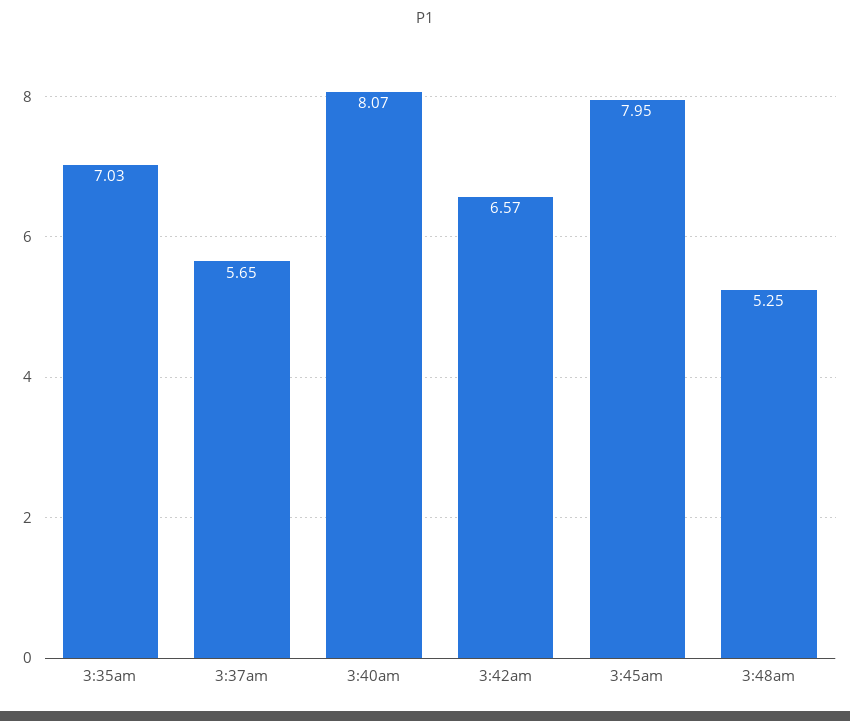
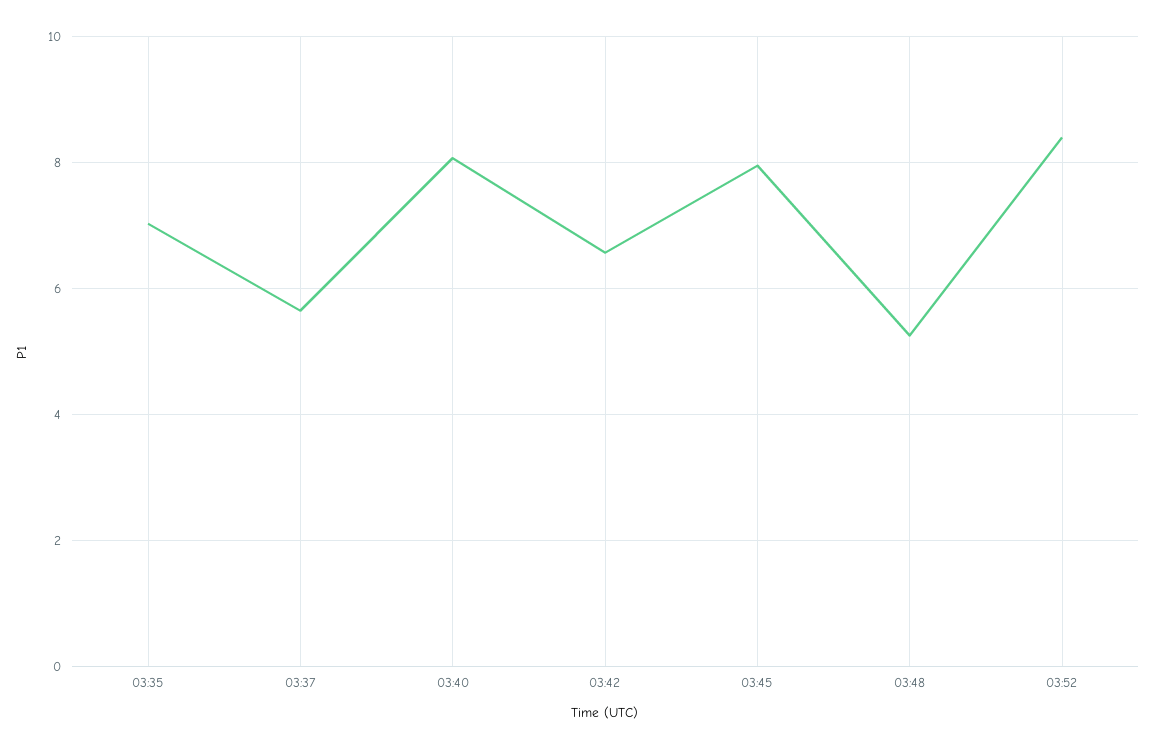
03:52: none -> 8.4

